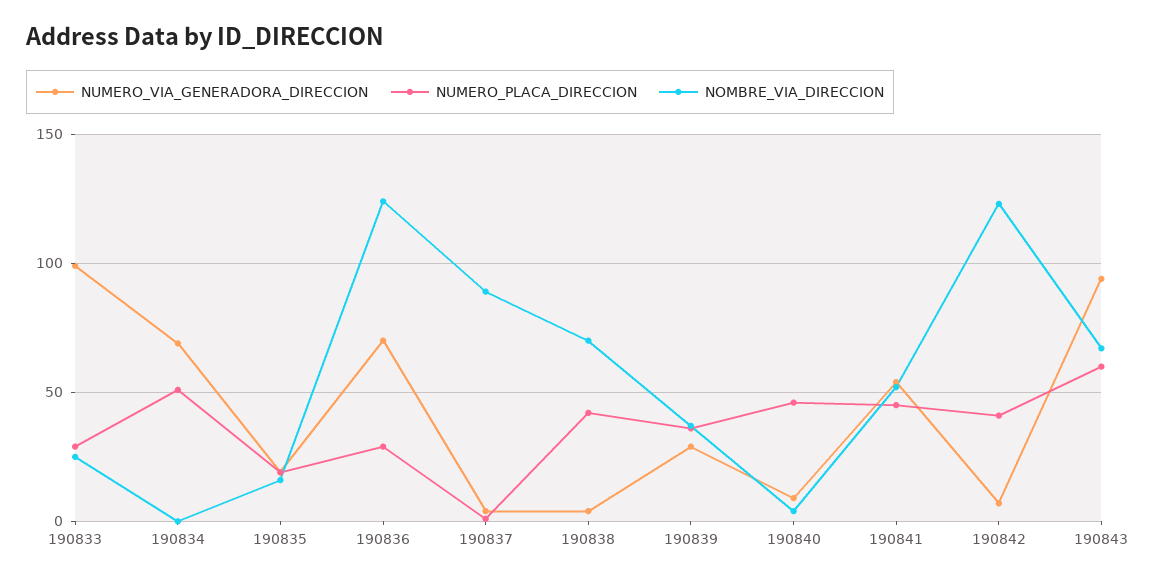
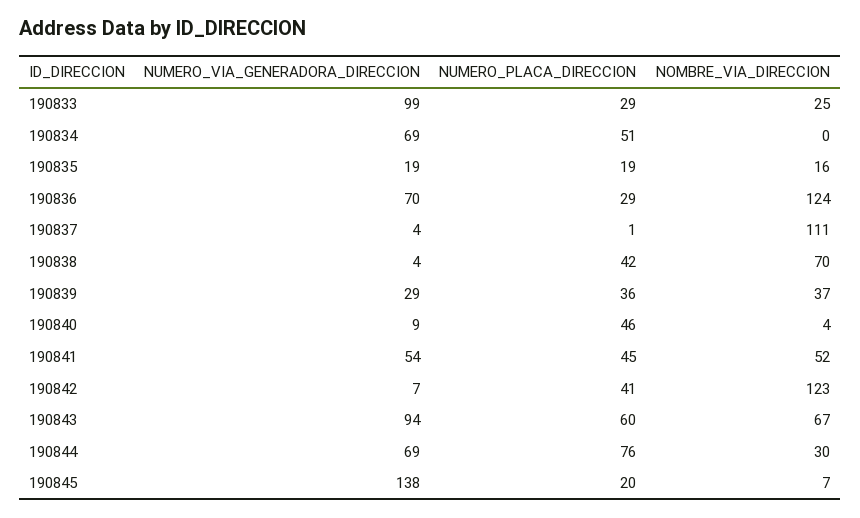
NOMBRE_VIA_DIRECCION, 190837: 90 -> 111
NUMERO_VIA_GENERADORA_DIRECCION, 190844: none -> 69
NUMERO_PLACA_DIRECCION, 190844: none -> 76
NOMBRE_VIA_DIRECCION, 190844: none -> 30
NUMERO_VIA_GENERADORA_DIRECCION, 190845: none -> 138
NUMERO_PLACA_DIRECCION, 190845: none -> 20
NOMBRE_VIA_DIRECCION, 190845: none -> 7

